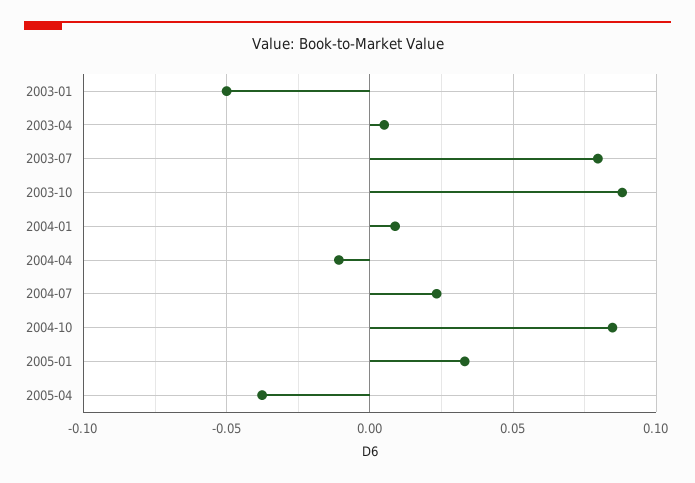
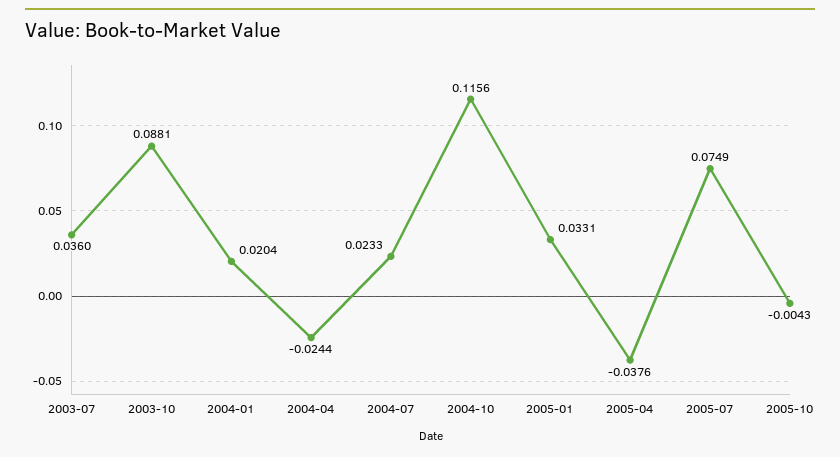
2003-01: -0.05 -> none
2003-04: 0.005 -> none
2003-07: 0.08 -> 0.036
2004-01: 0.01 -> 0.0204
2004-04: -0.01 -> -0.0244
2004-10: 0.085 -> 0.1156
2005-07: none -> 0.0749
2005-10: none -> -0.0043

